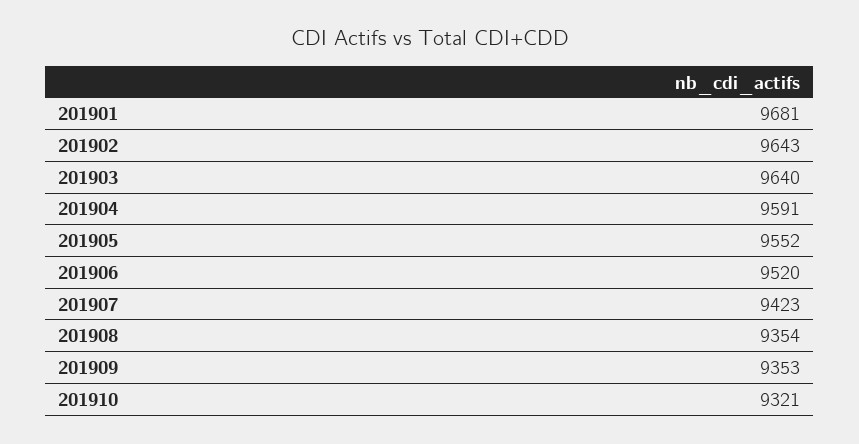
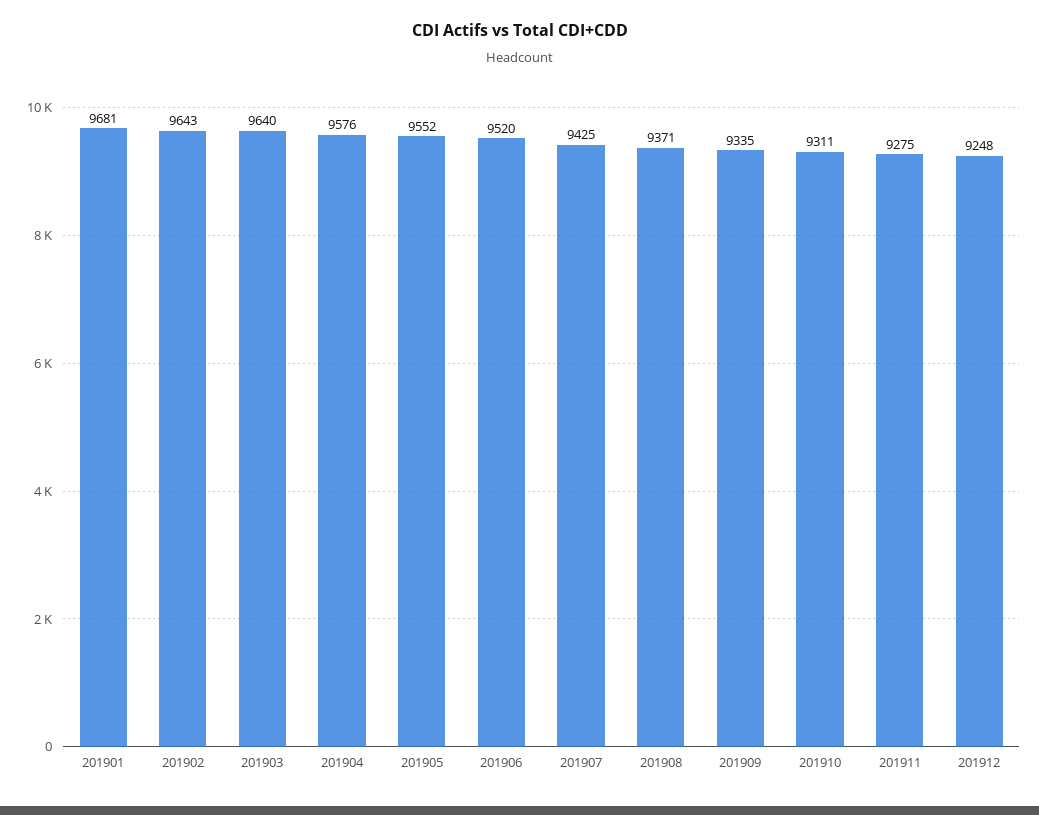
201904: 9591 -> 9576
201907: 9423 -> 9425
201908: 9354 -> 9371
201909: 9353 -> 9335
201910: 9321 -> 9311
201911: none -> 9275
201912: none -> 9248

